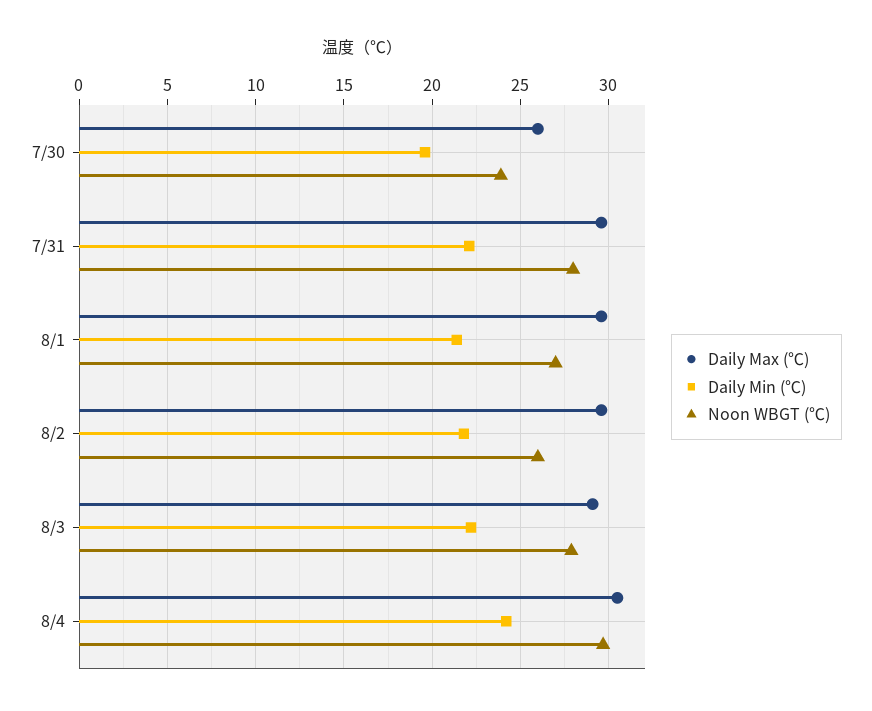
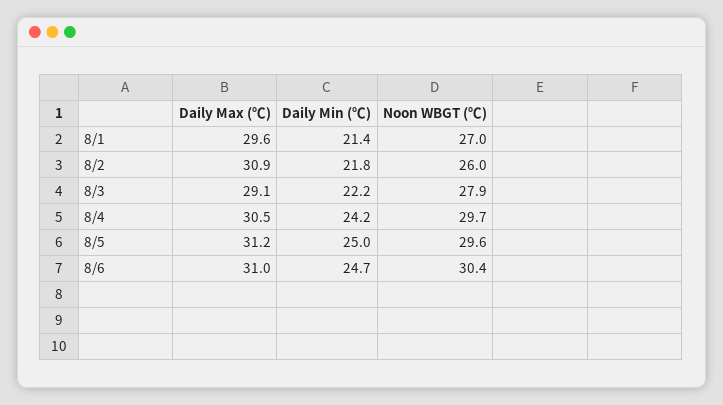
Daily Max (℃), 7/30: 26 -> none
Daily Min (℃), 7/30: 19.5 -> none
Noon WBGT (℃), 7/30: 24 -> none
Daily Max (℃), 7/31: 29.5 -> none
Daily Min (℃), 7/31: 22 -> none
Noon WBGT (℃), 7/31: 28 -> none
Daily Max (℃), 8/2: 29.5 -> 30.9
Daily Max (℃), 8/5: none -> 31.2
Daily Min (℃), 8/5: none -> 25
Noon WBGT (℃), 8/5: none -> 29.6
Daily Max (℃), 8/6: none -> 31
Daily Min (℃), 8/6: none -> 24.7
Noon WBGT (℃), 8/6: none -> 30.4

